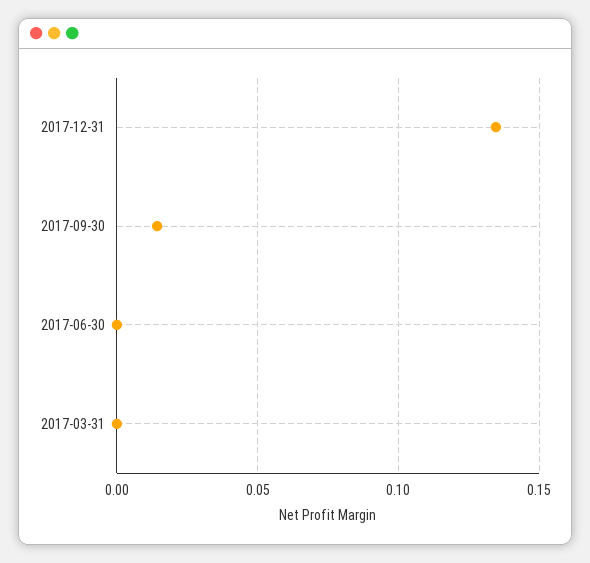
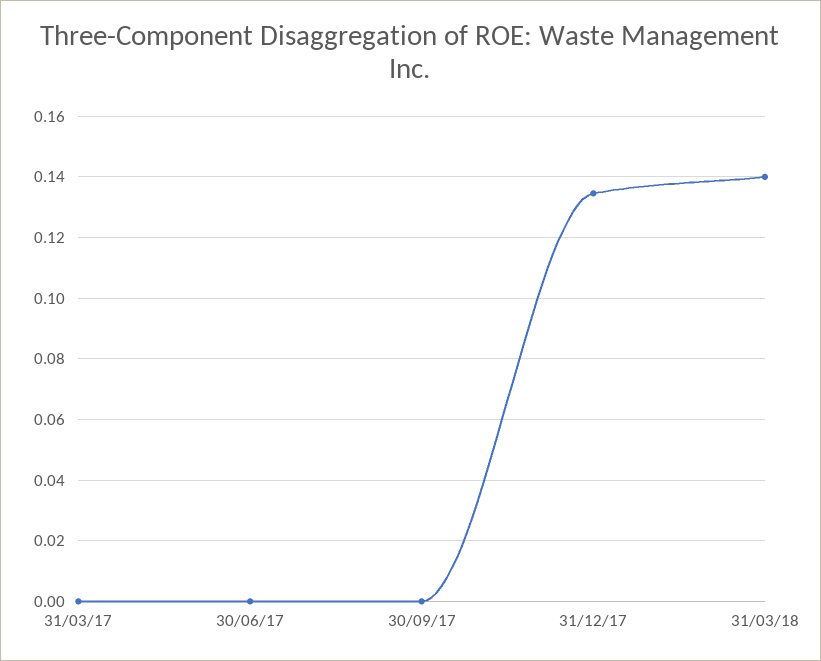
2017-09-30: 0.015 -> 0
31/03/18: none -> 0.14

